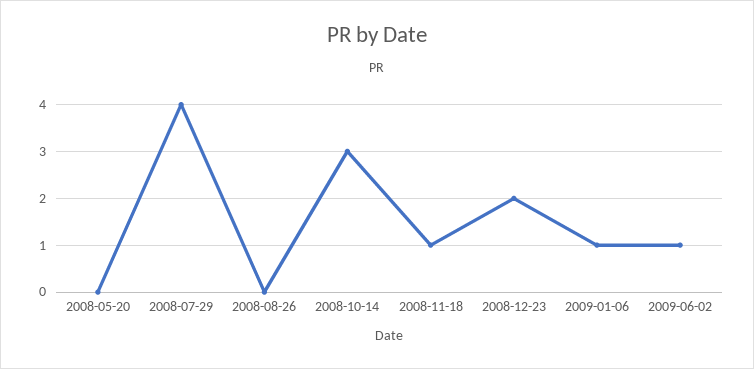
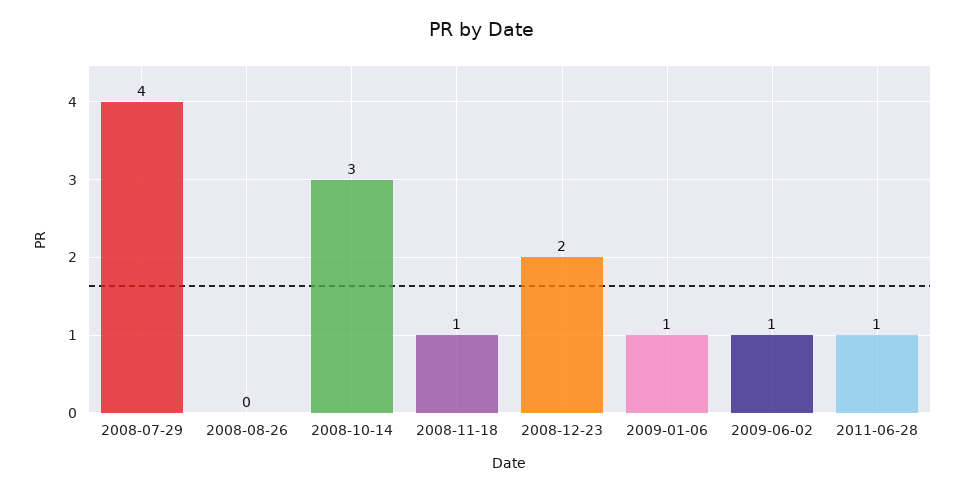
2008-05-20: 0 -> none
2011-06-28: none -> 1

